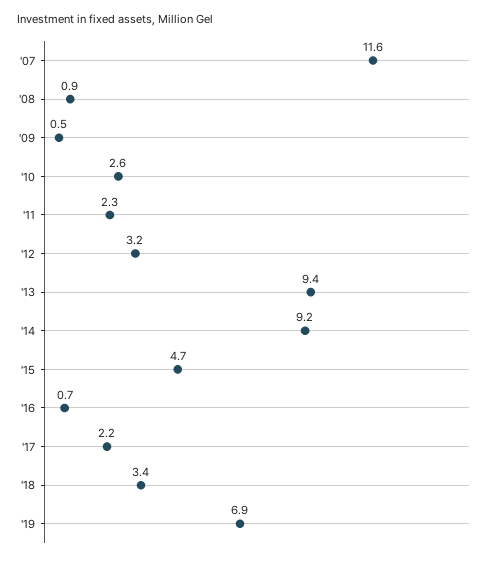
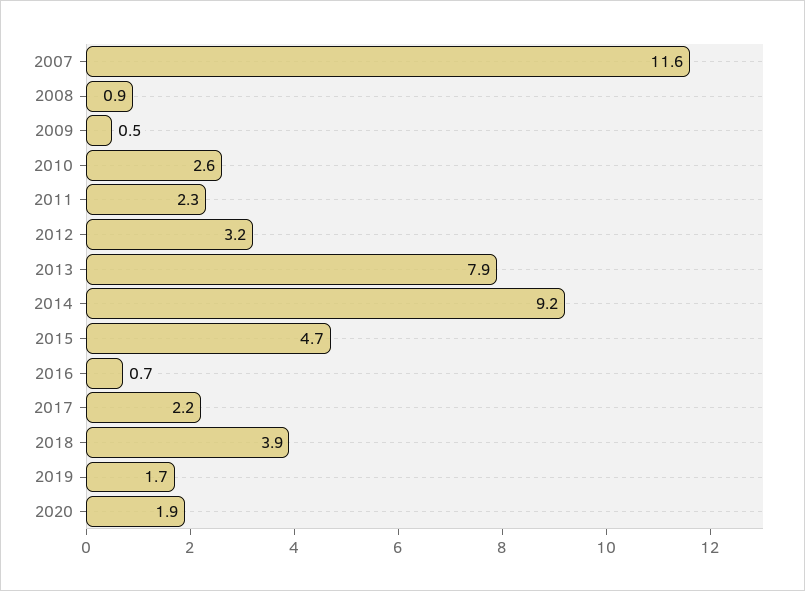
'13: 9.4 -> 7.9
'18: 3.4 -> 3.9
'19: 6.9 -> 1.7
2020: none -> 1.9

